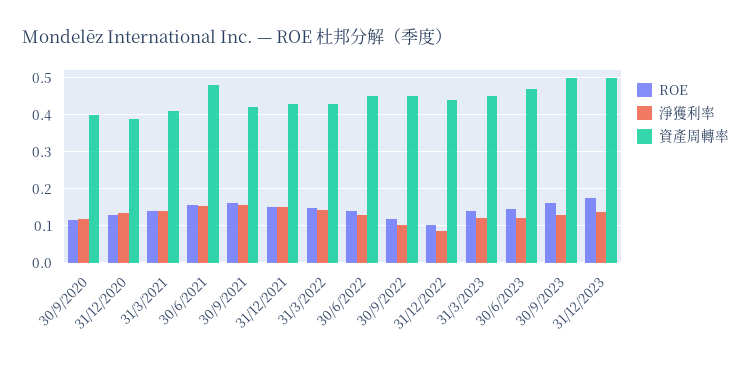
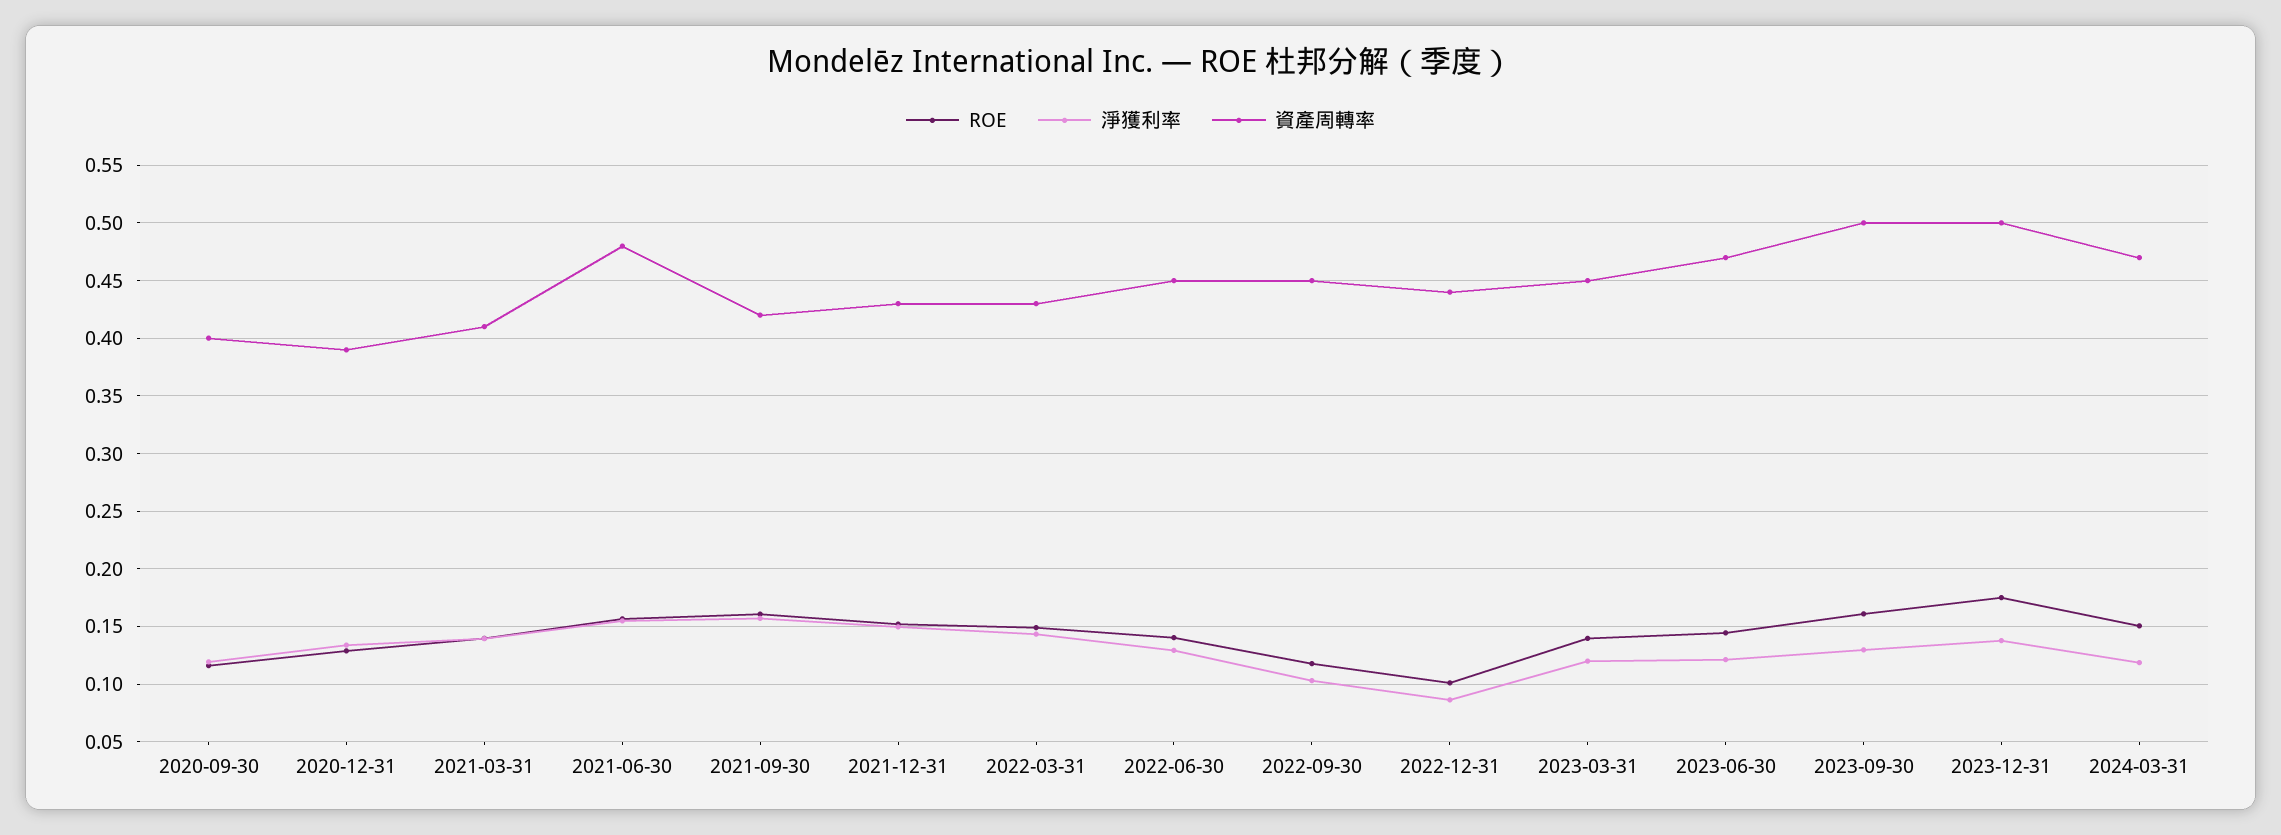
ROE, 2024-03-31: none -> 0.15
淨獲利率, 2024-03-31: none -> 0.12
資產周轉率, 2024-03-31: none -> 0.47

